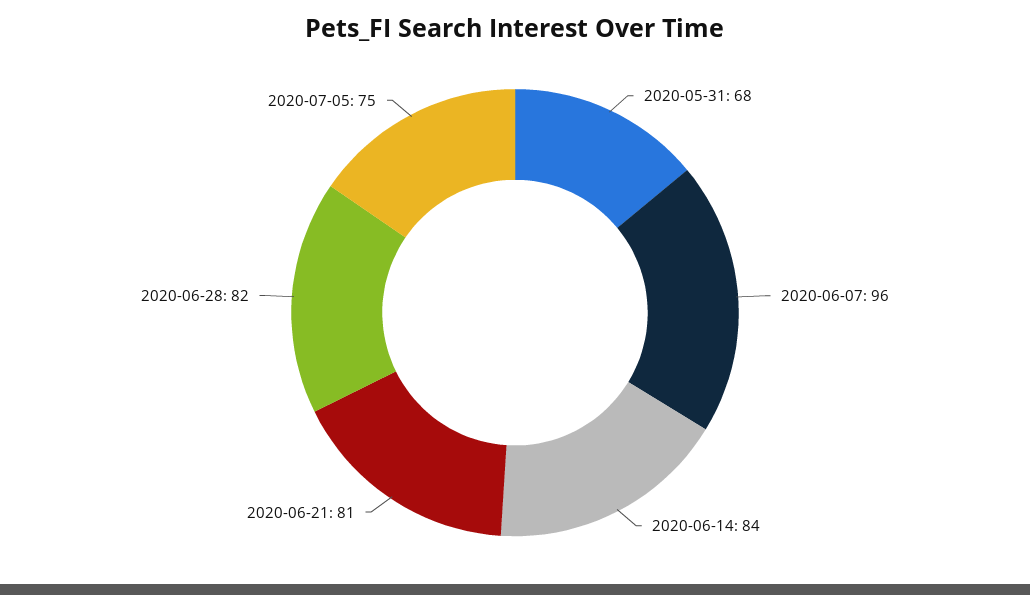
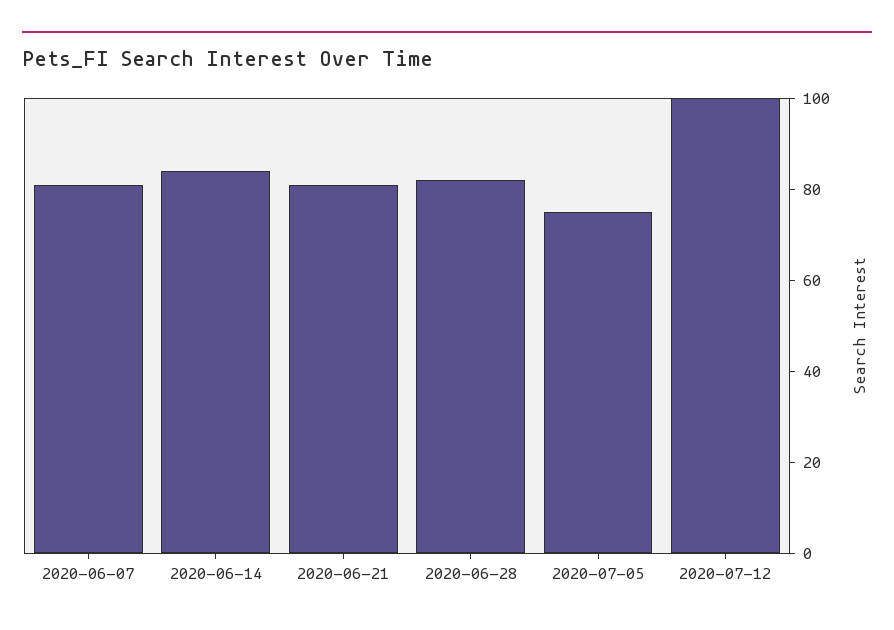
2020-05-31: 68 -> none
2020-06-07: 96 -> 80
2020-07-12: none -> 100

